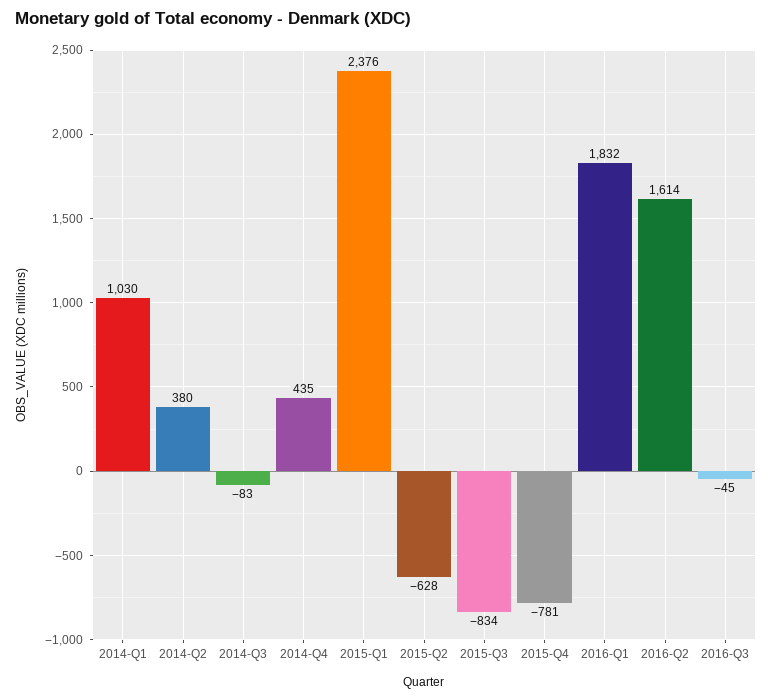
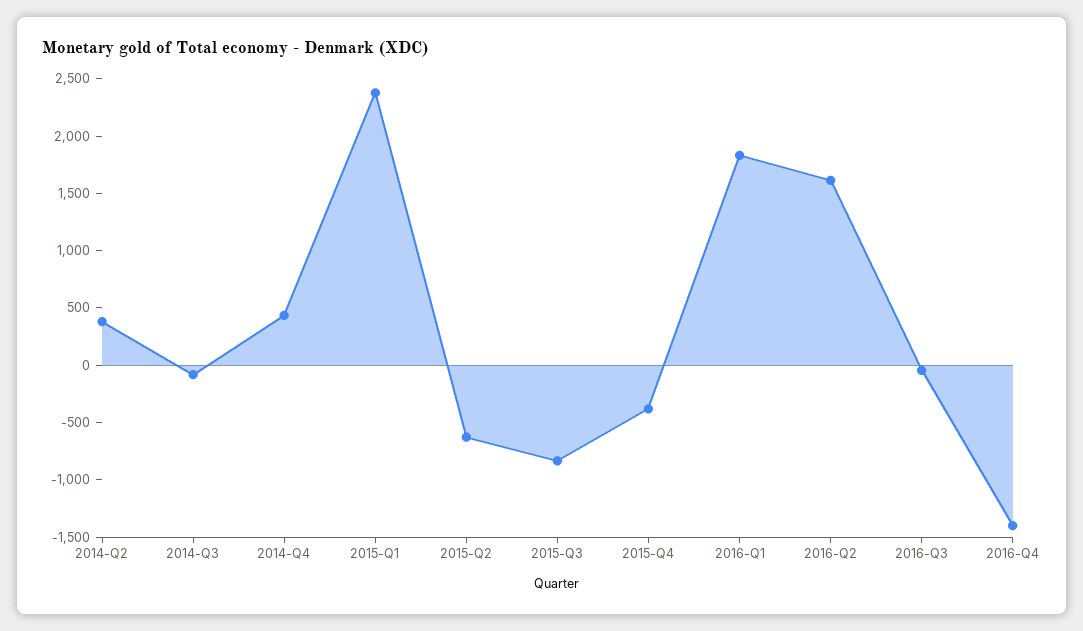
2014-Q1: 1030 -> none
2015-Q4: -781 -> -400
2016-Q4: none -> -1400

